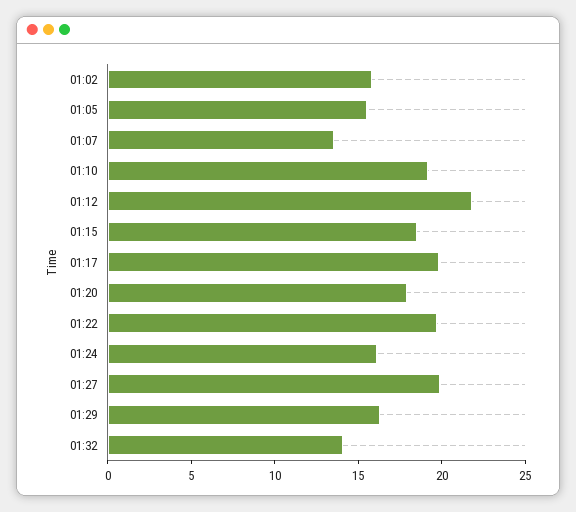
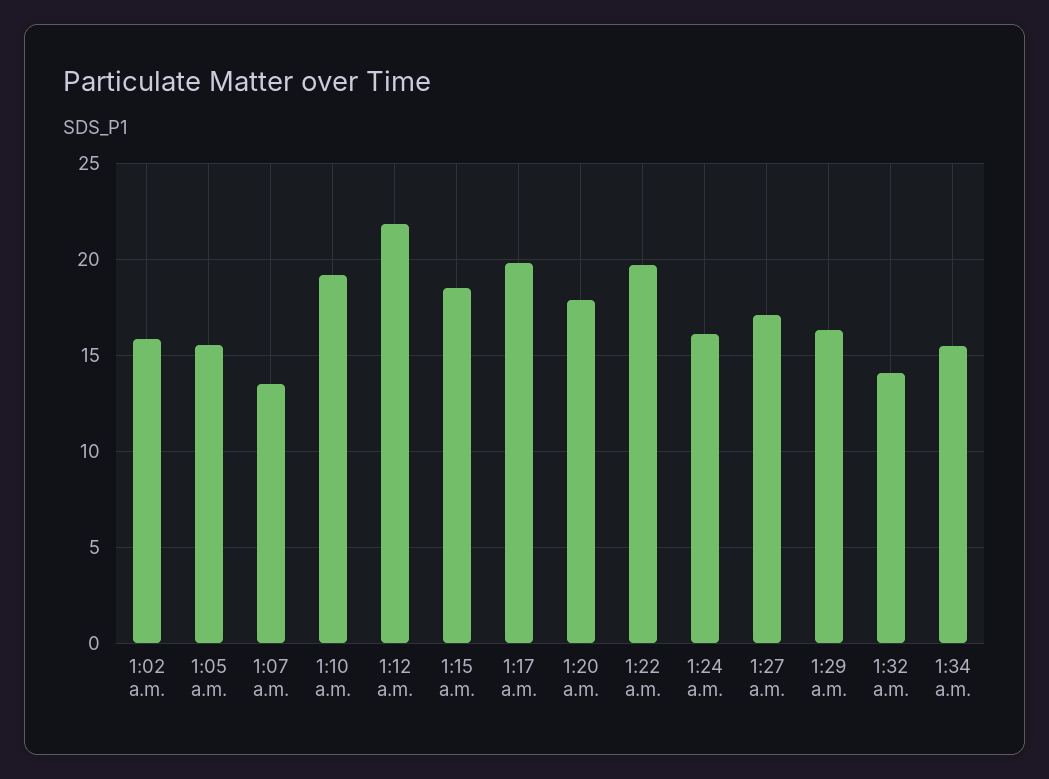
01:27: 20 -> 17
1:34 a.m.: none -> 15.5

